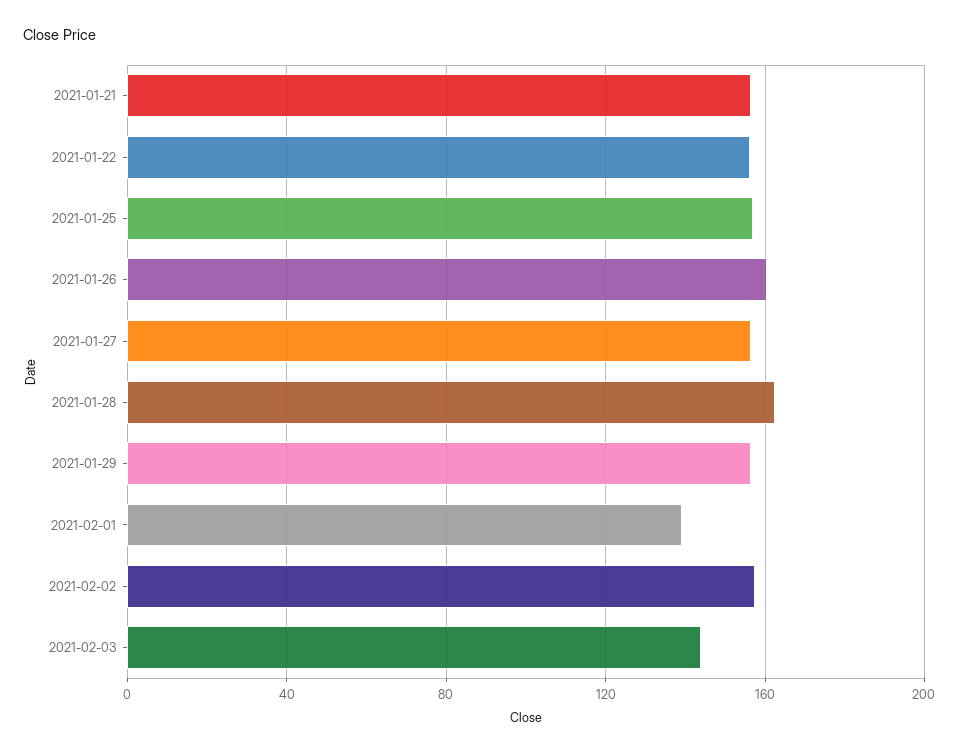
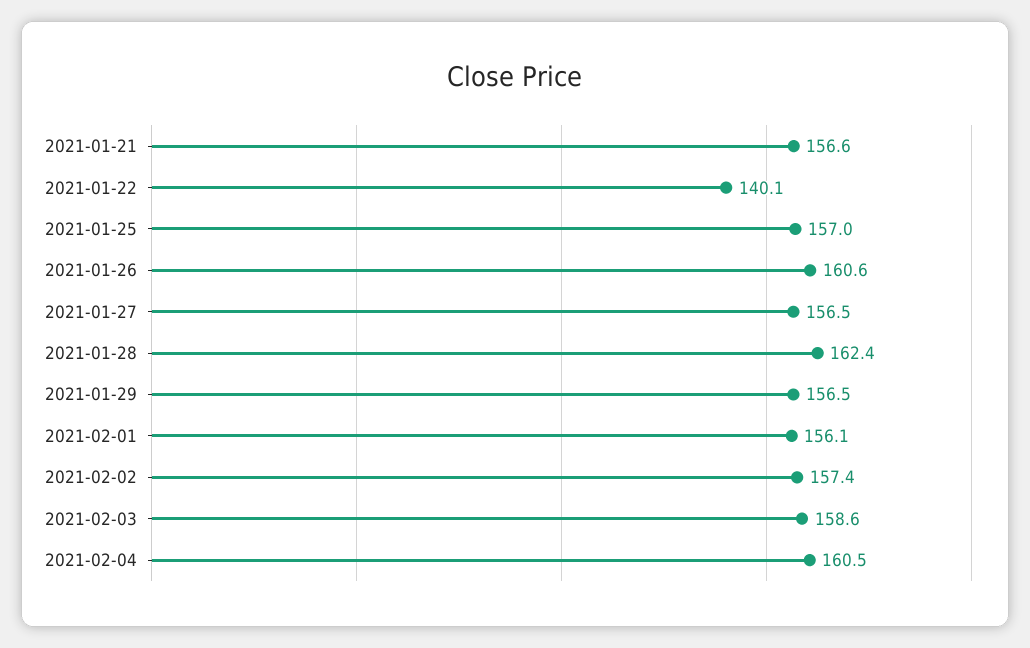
2021-01-22: 155 -> 140.1
2021-02-01: 140 -> 156.1
2021-02-03: 145 -> 158.6
2021-02-04: none -> 160.5

